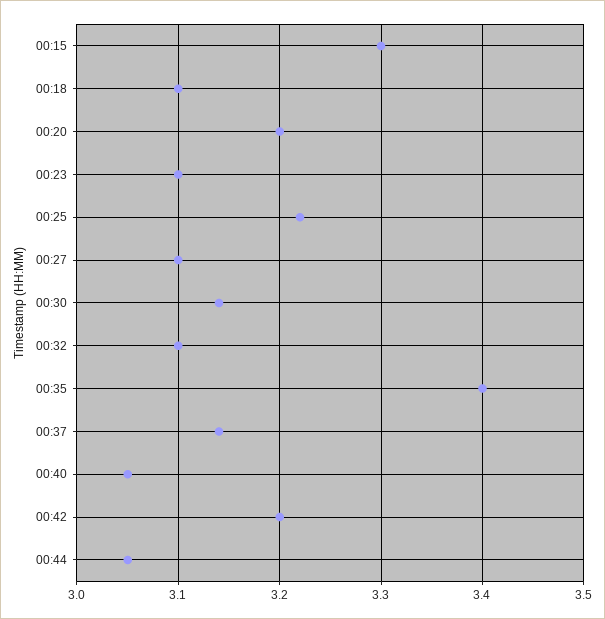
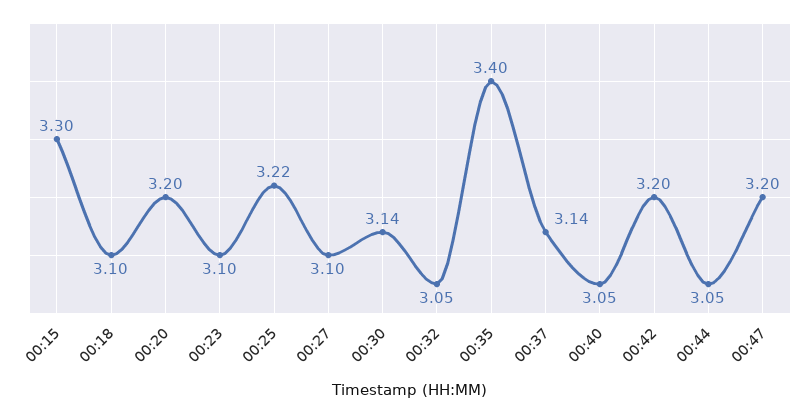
00:32: 3.1 -> 3.05
00:47: none -> 3.2

